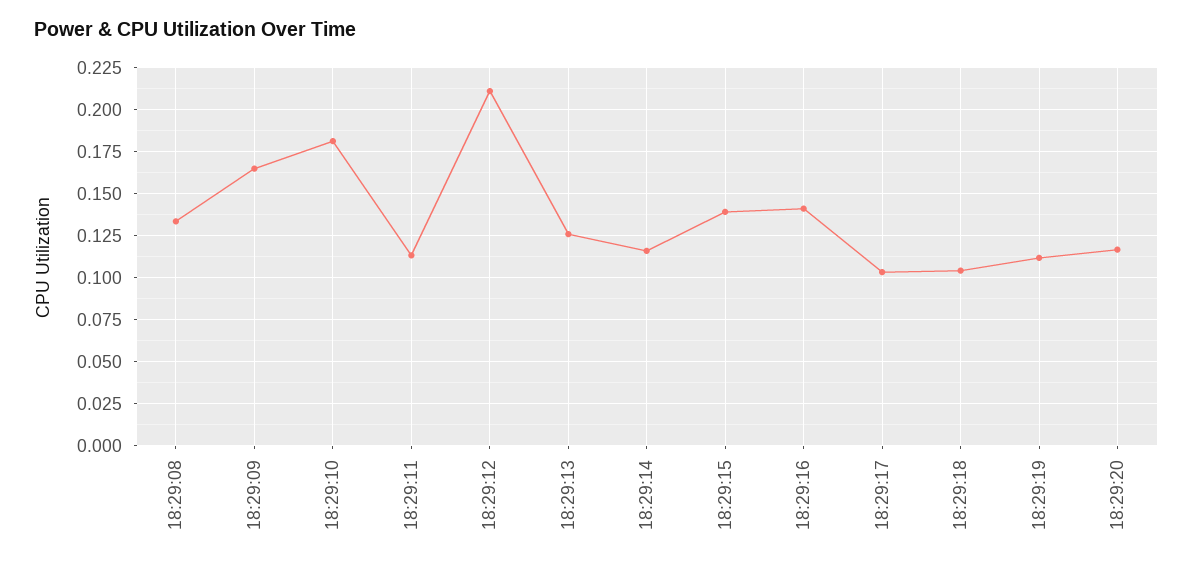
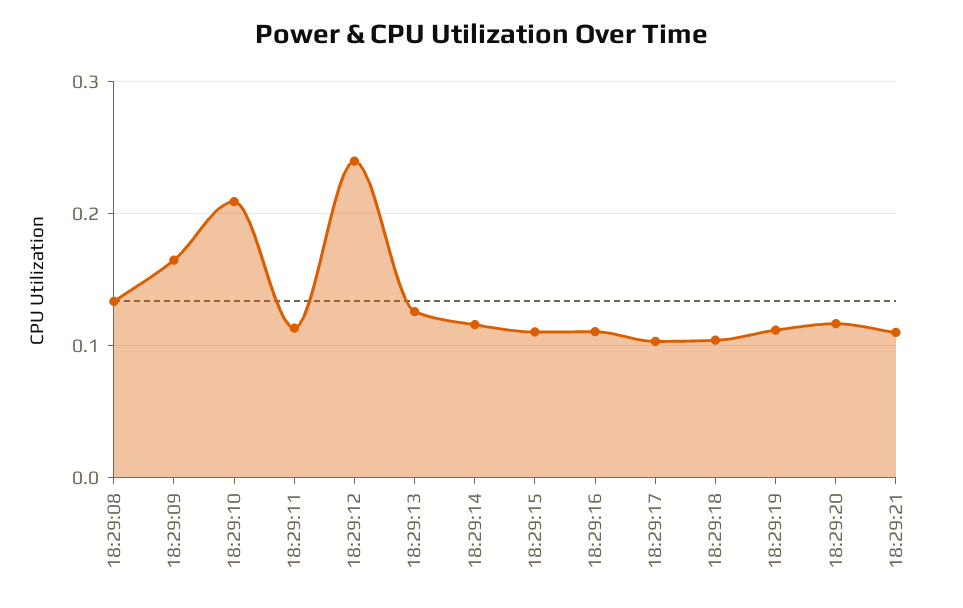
18:29:10: 0.18 -> 0.21
18:29:12: 0.21 -> 0.24
18:29:15: 0.14 -> 0.11
18:29:16: 0.14 -> 0.11
18:29:21: none -> 0.11

